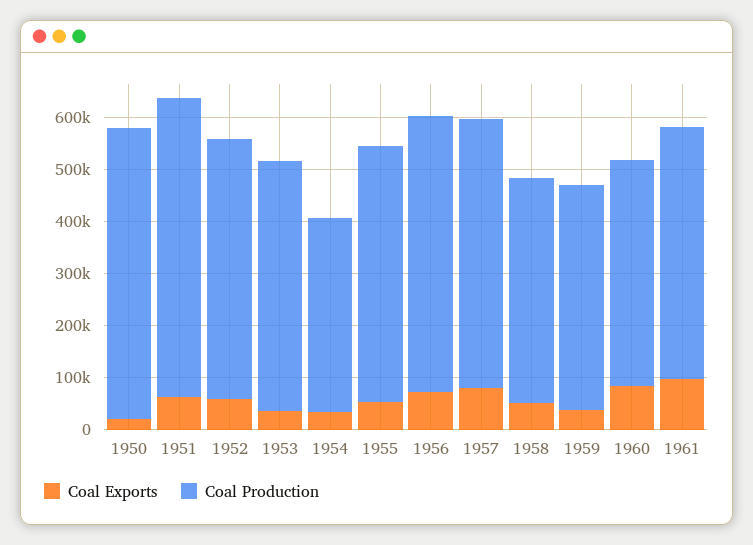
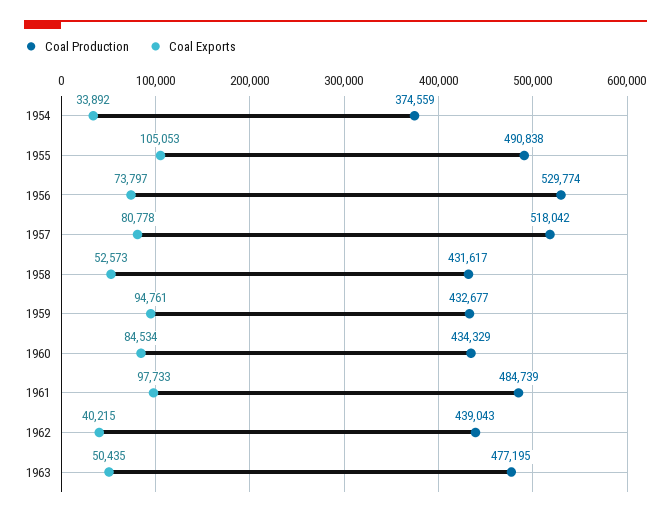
Coal Exports, 1950: 20000 -> none
Coal Production, 1950: 560000 -> none
Coal Exports, 1951: 60000 -> none
Coal Production, 1951: 580000 -> none
Coal Exports, 1952: 60000 -> none
Coal Production, 1952: 500000 -> none
Coal Exports, 1953: 40000 -> none
Coal Production, 1953: 480000 -> none
Coal Exports, 1955: 60000 -> 105053
Coal Exports, 1959: 40000 -> 94761
Coal Production, 1962: none -> 439043
Coal Exports, 1962: none -> 40215
Coal Production, 1963: none -> 477195
Coal Exports, 1963: none -> 50435

